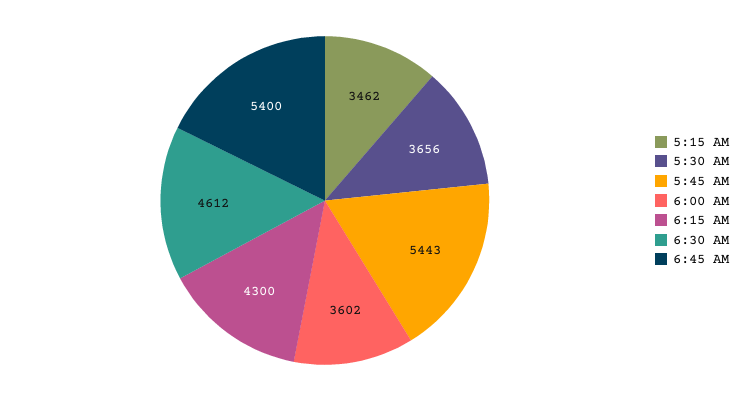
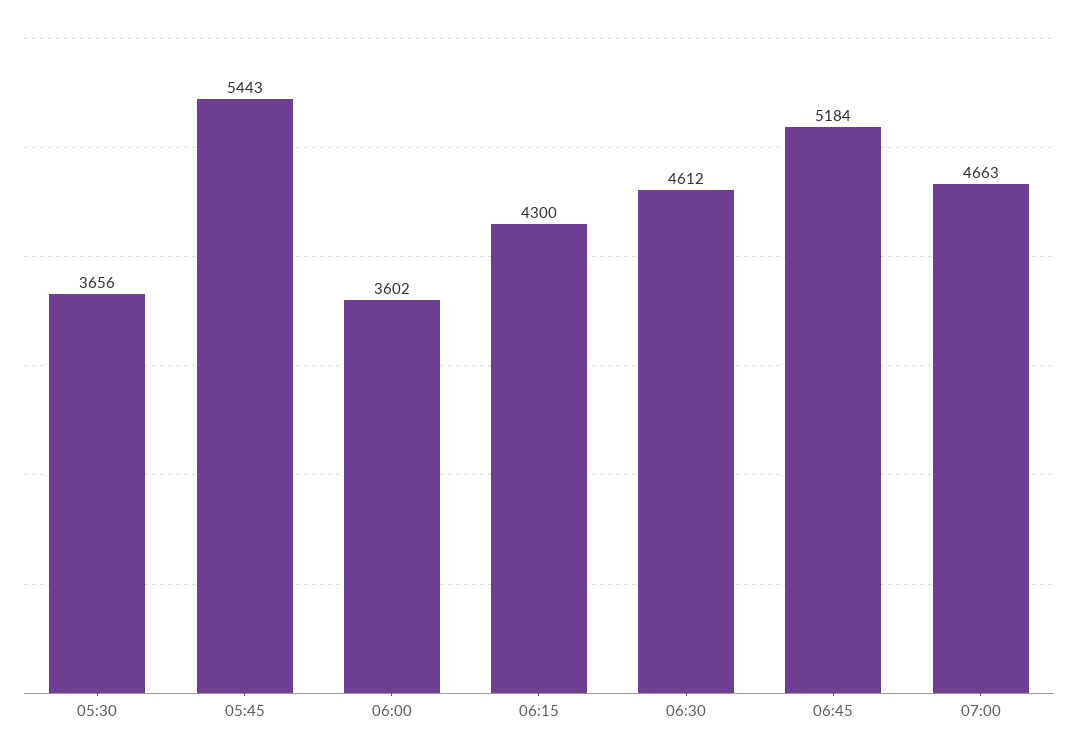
5:15 AM: 3462 -> none
6:45 AM: 5400 -> 5184
07:00: none -> 4663

